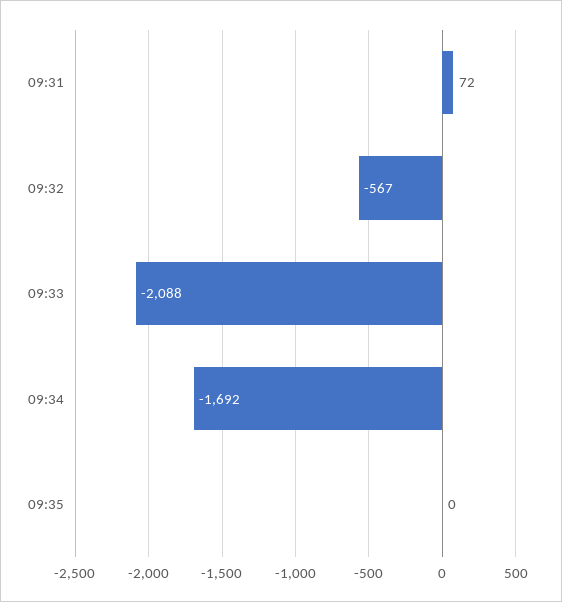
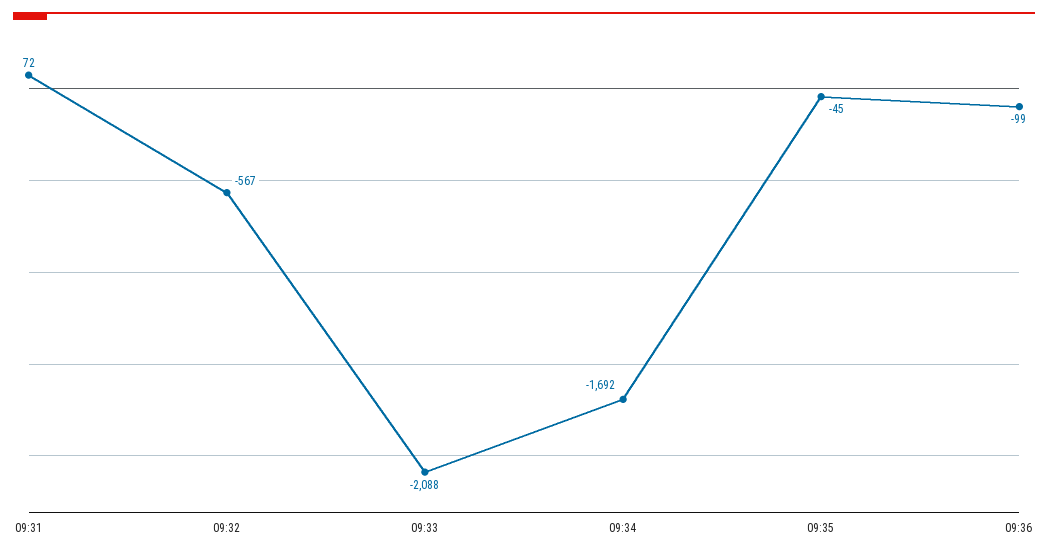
09:35: 0 -> -45
09:36: none -> -99

